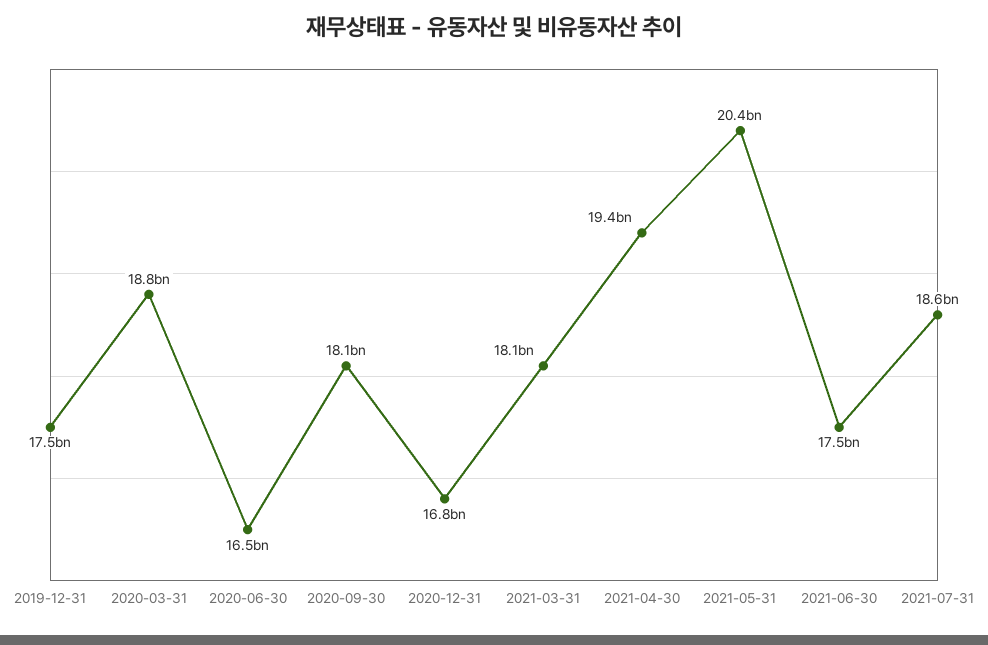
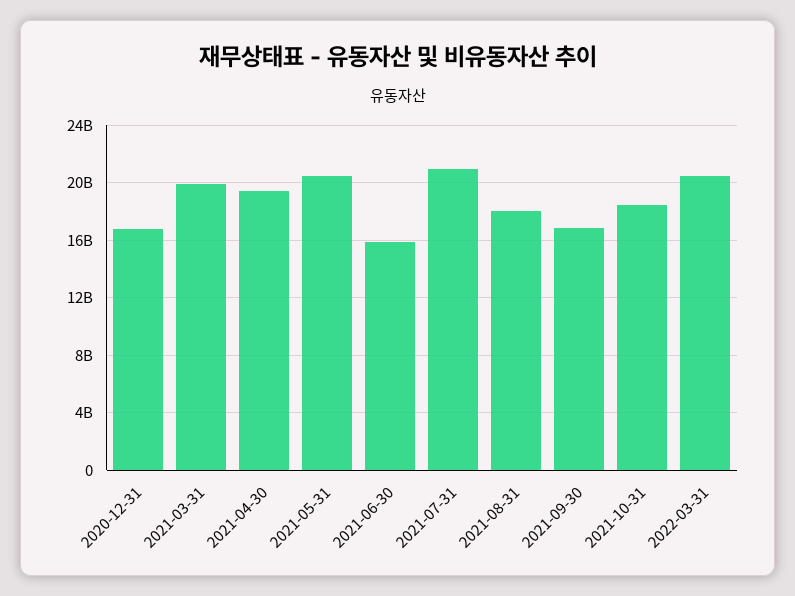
2019-12-31: 17500000000 -> none
2020-03-31: 18800000000 -> none
2020-06-30: 16500000000 -> none
2020-09-30: 18100000000 -> none
2021-03-31: 18100000000 -> 20000000000
2021-06-30: 17500000000 -> 16000000000
2021-07-31: 18600000000 -> 21000000000
2021-08-31: none -> 18000000000
2021-09-30: none -> 17000000000
2021-10-31: none -> 18500000000
2022-03-31: none -> 20500000000

